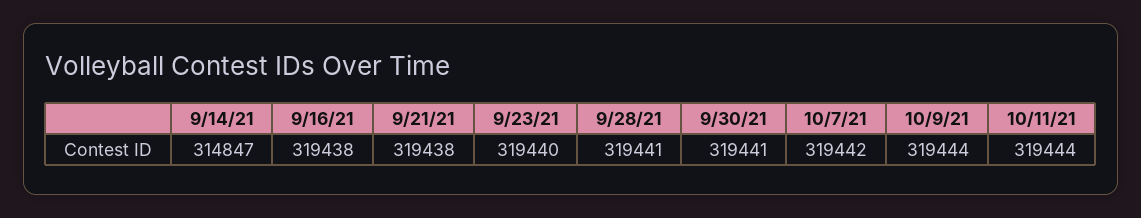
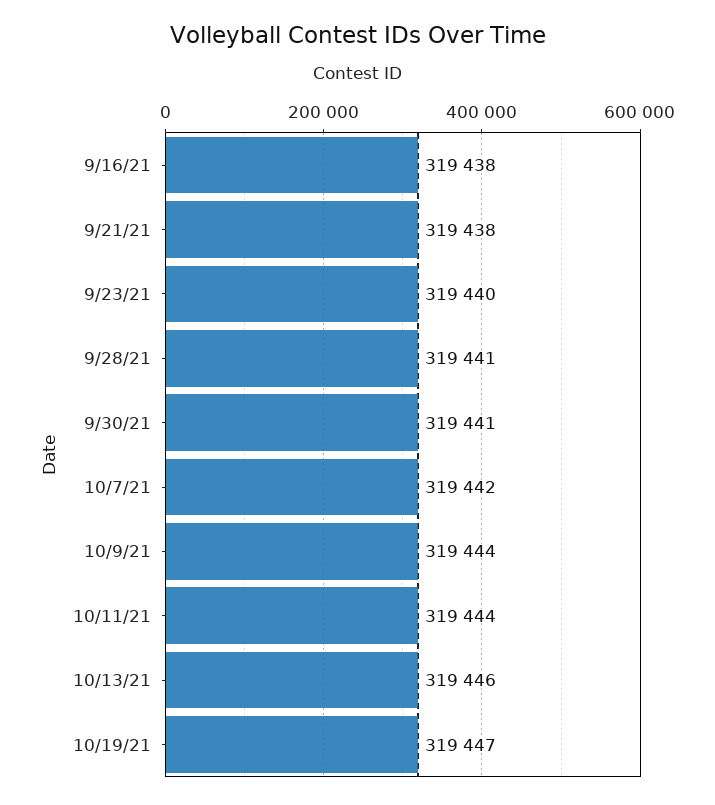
9/14/21: 314847 -> none
10/13/21: none -> 319446
10/19/21: none -> 319447

